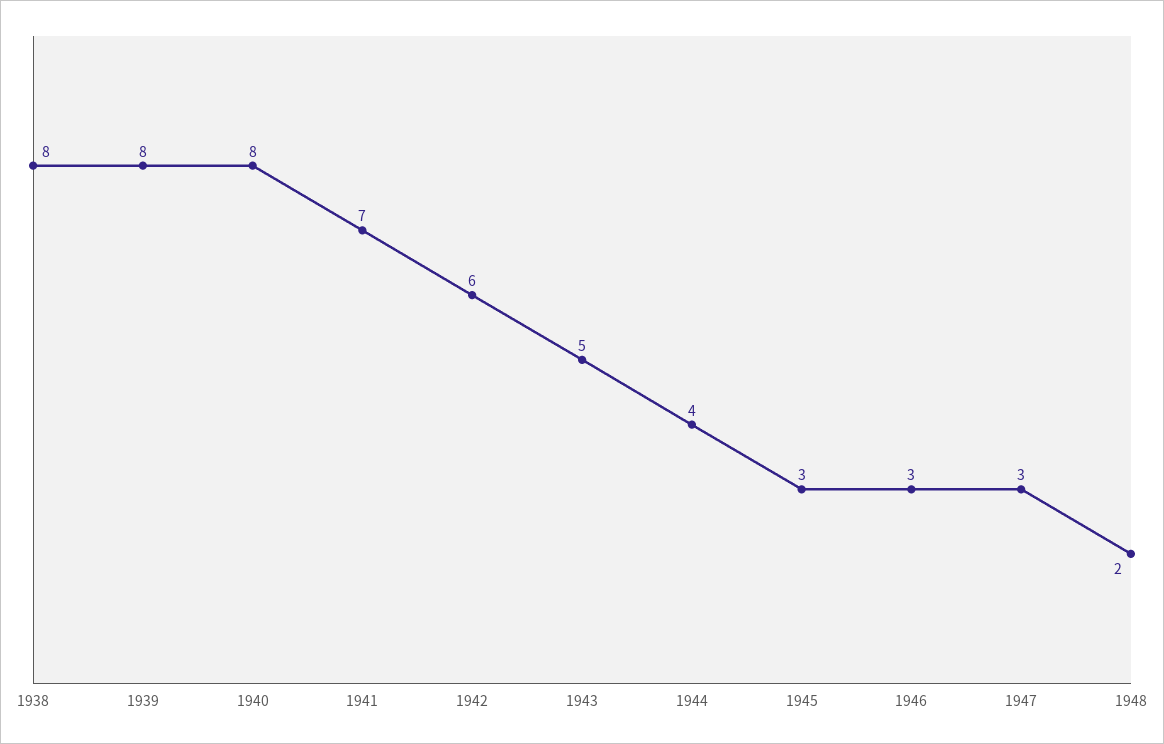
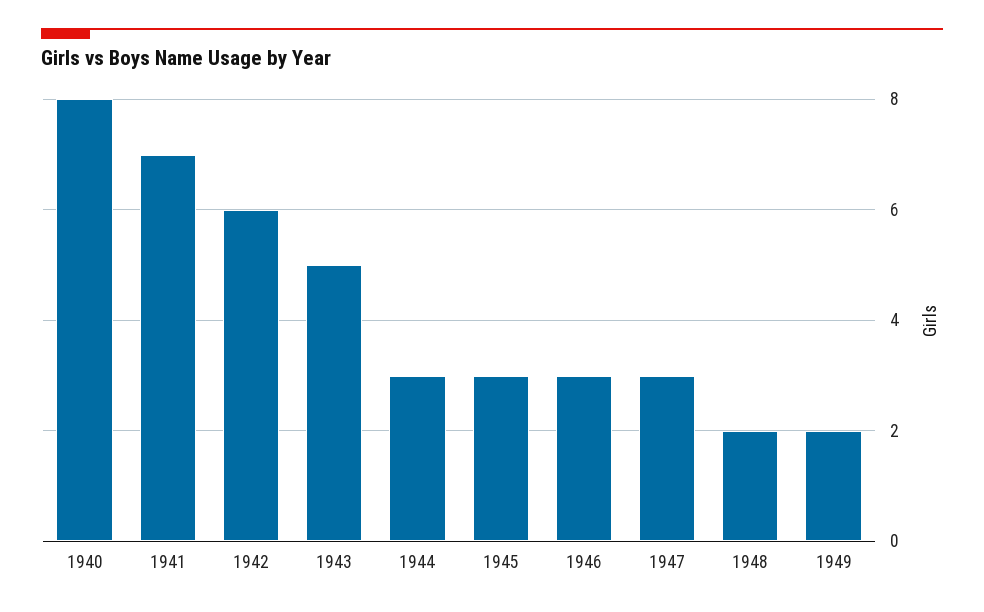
1938: 8 -> none
1939: 8 -> none
1944: 4 -> 3
1949: none -> 2

